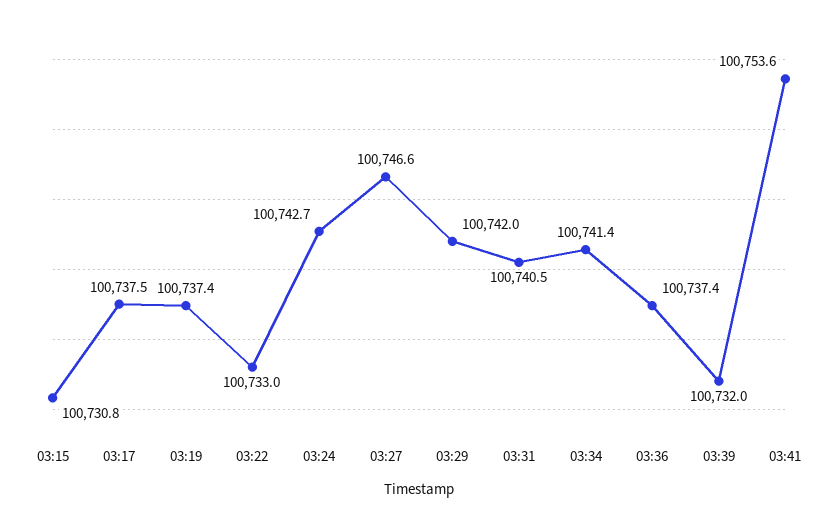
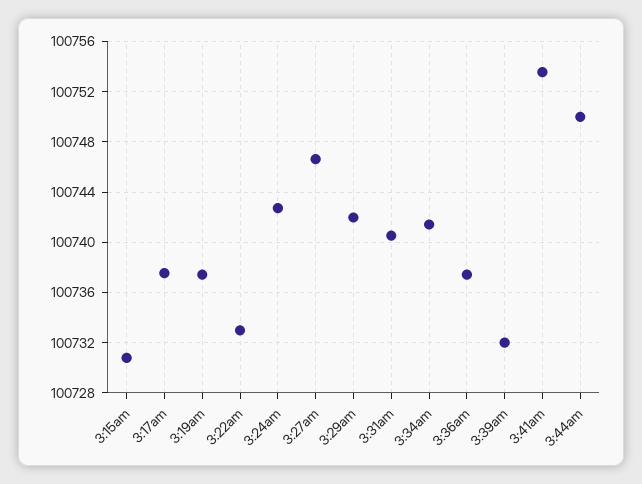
3:44am: none -> 100750

